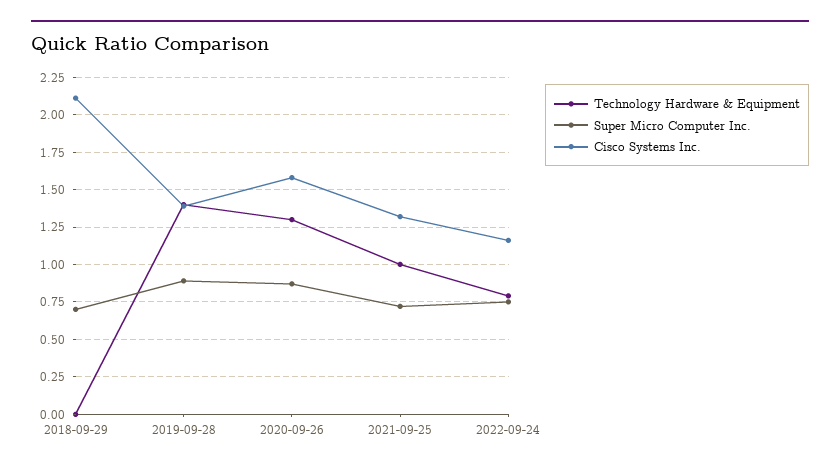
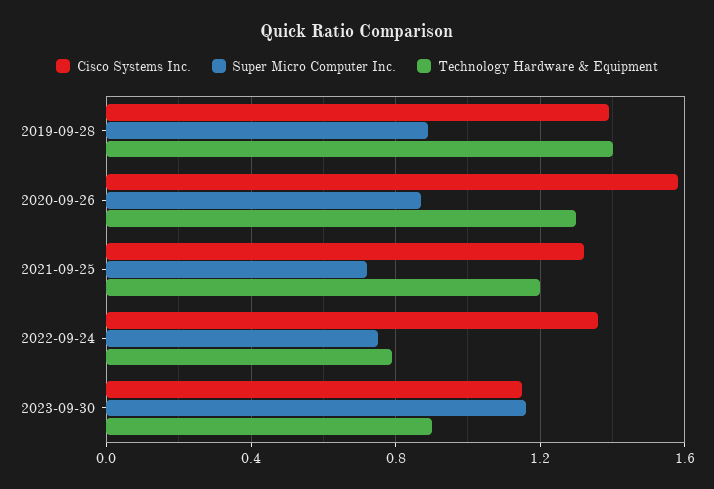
Technology Hardware & Equipment, 2018-09-29: 0 -> none
Super Micro Computer Inc., 2018-09-29: 0.7 -> none
Cisco Systems Inc., 2018-09-29: 2.1 -> none
Technology Hardware & Equipment, 2021-09-25: 1 -> 1.2
Cisco Systems Inc., 2022-09-24: 1.15 -> 1.35
Cisco Systems Inc., 2023-09-30: none -> 1.15
Super Micro Computer Inc., 2023-09-30: none -> 1.15
Technology Hardware & Equipment, 2023-09-30: none -> 0.9

